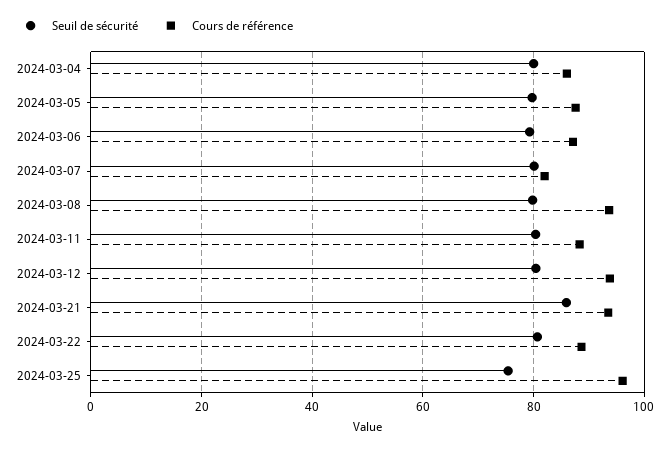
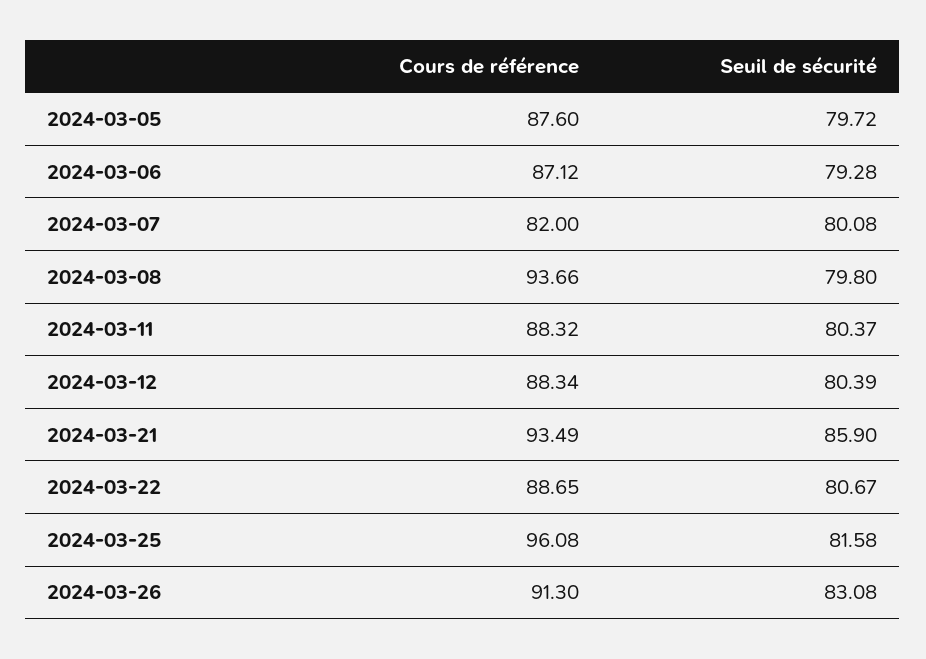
Seuil de sécurité, 2024-03-04: 80 -> none
Cours de référence, 2024-03-04: 86 -> none
Cours de référence, 2024-03-12: 94 -> 88.34
Seuil de sécurité, 2024-03-25: 76 -> 81.58
Cours de référence, 2024-03-26: none -> 91.3
Seuil de sécurité, 2024-03-26: none -> 83.08

